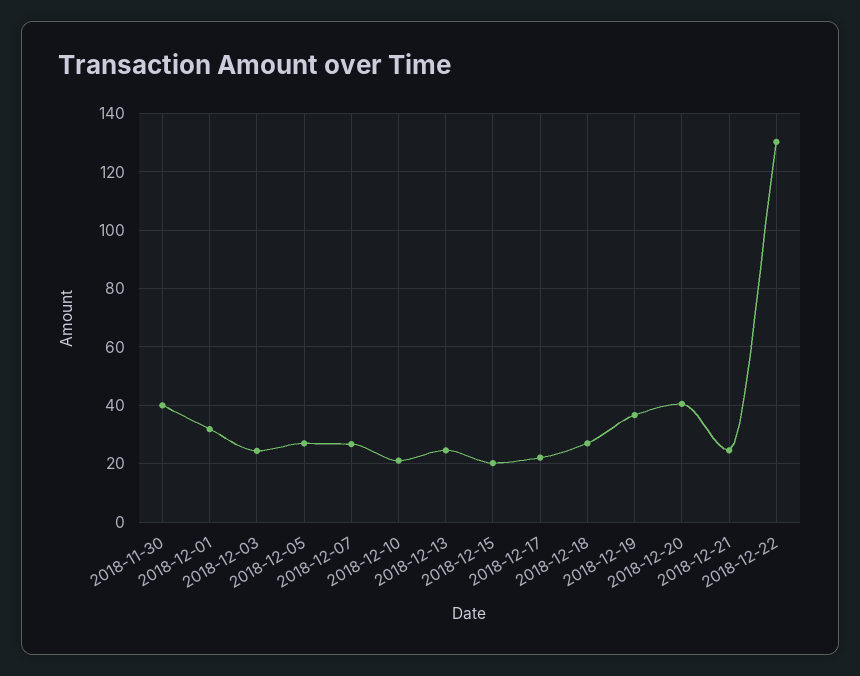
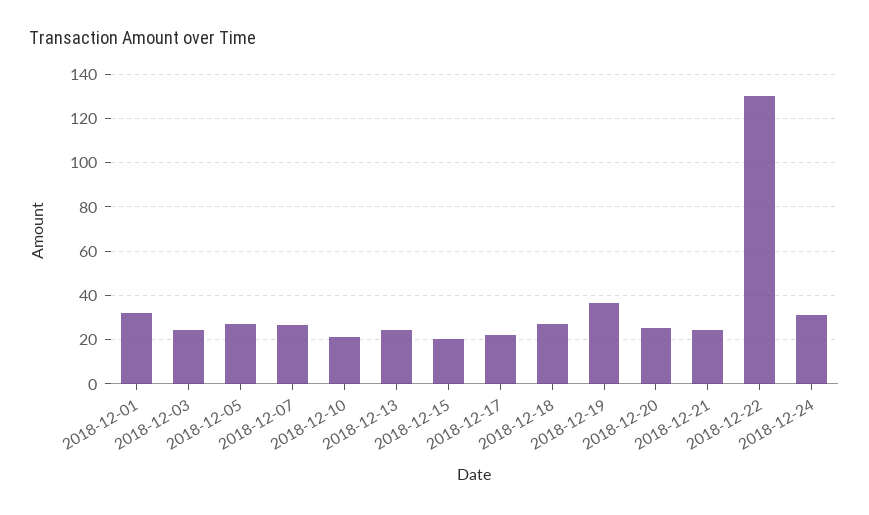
2018-11-30: 40 -> none
2018-12-20: 40 -> 25
2018-12-24: none -> 30

